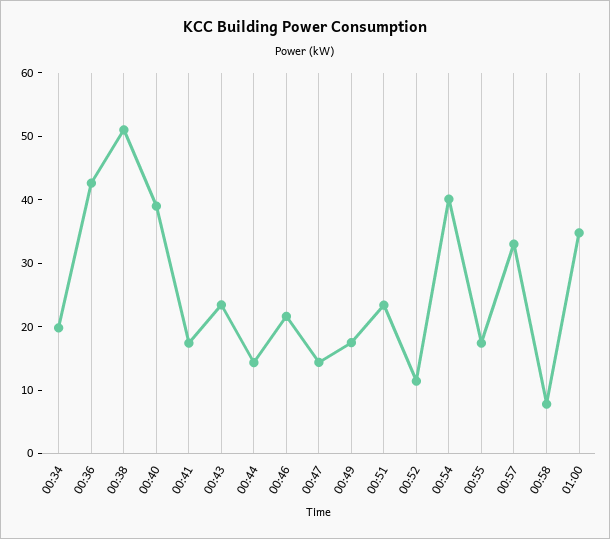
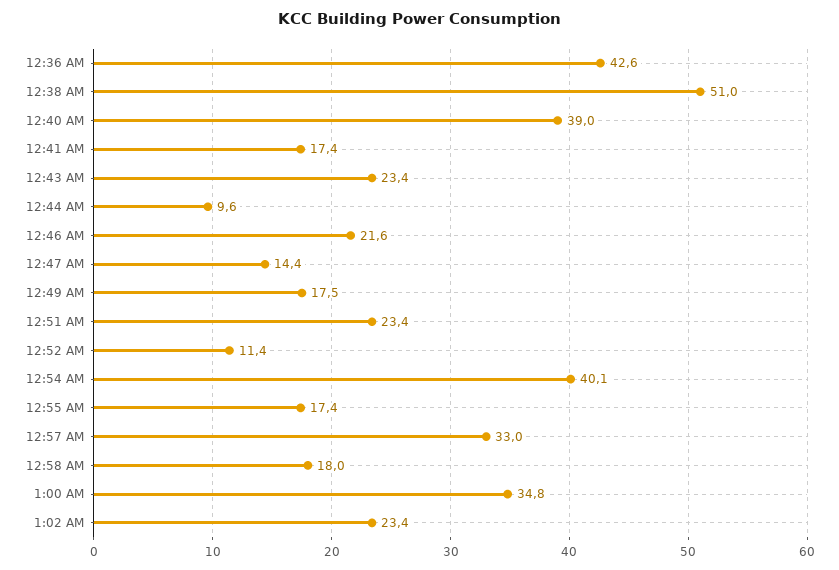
00:34: 20 -> none
00:44: 14 -> 9.6
00:58: 8 -> 18
1:02 AM: none -> 23.4

